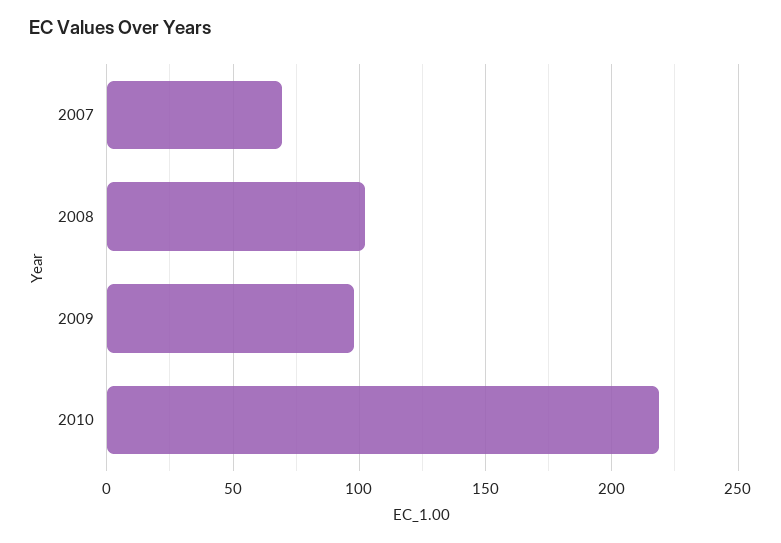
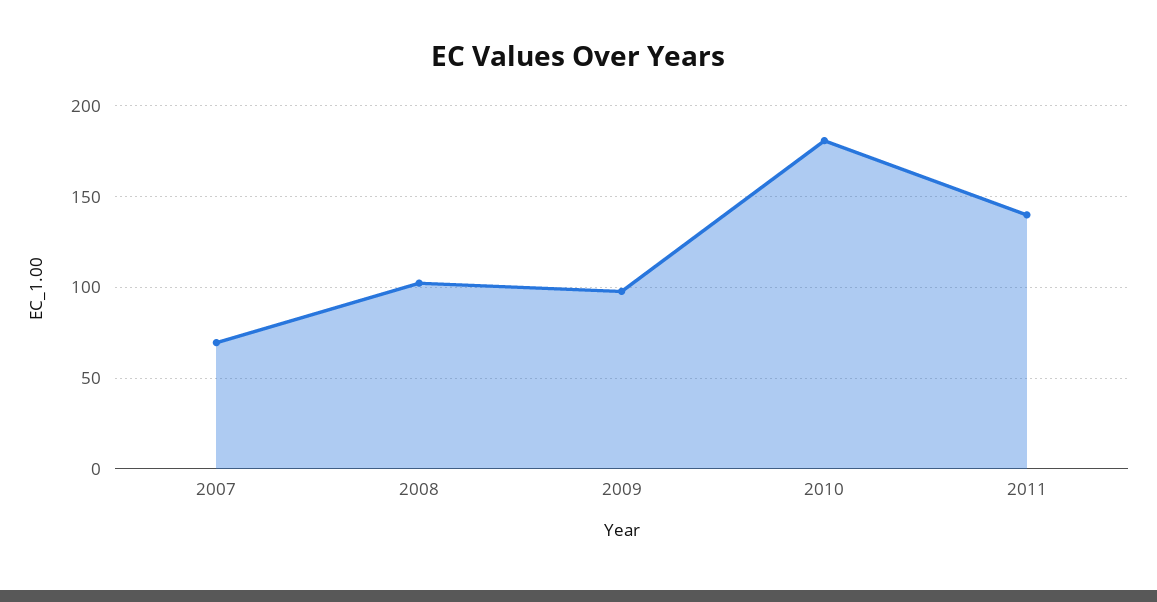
2010: 220 -> 180
2011: none -> 140

